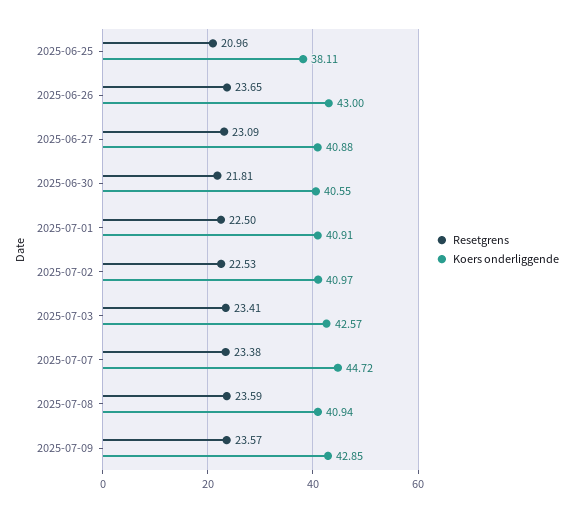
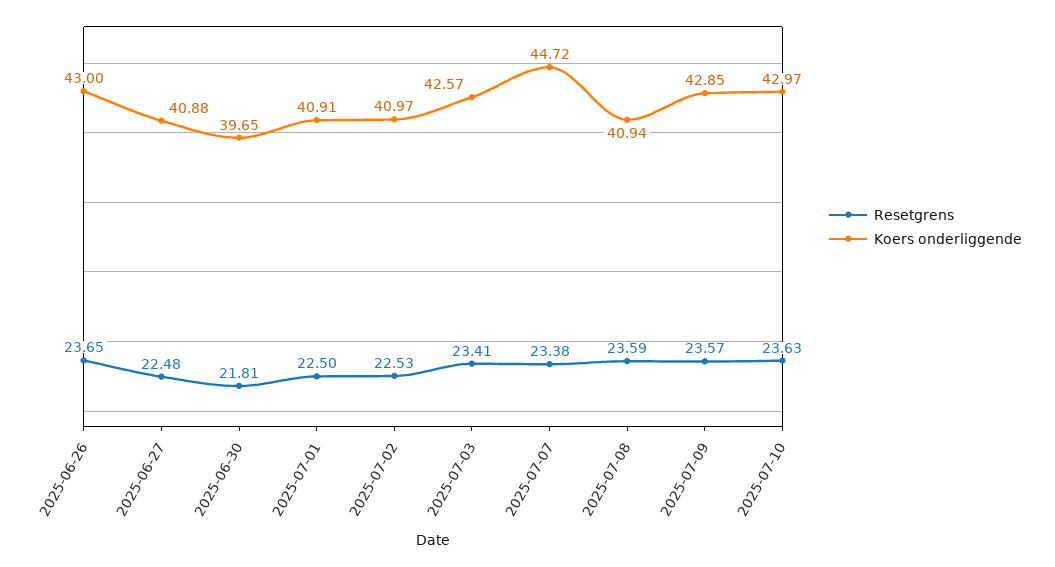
Resetgrens, 2025-06-25: 20.96 -> none
Koers onderliggende, 2025-06-25: 38.11 -> none
Resetgrens, 2025-06-27: 23.09 -> 22.48
Koers onderliggende, 2025-06-30: 40.55 -> 39.65
Resetgrens, 2025-07-10: none -> 23.63
Koers onderliggende, 2025-07-10: none -> 42.97

